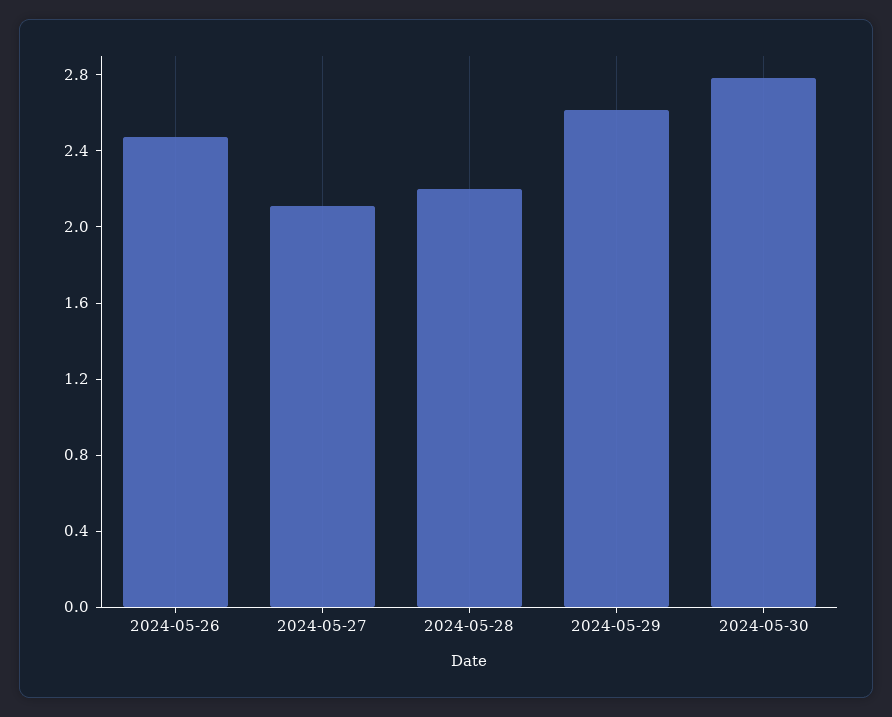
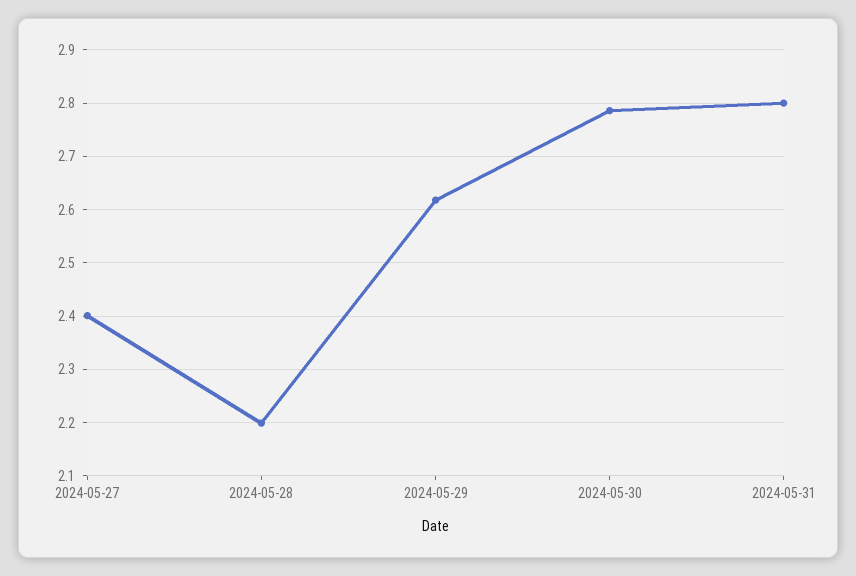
2024-05-26: 2.5 -> none
2024-05-27: 2.1 -> 2.4
2024-05-31: none -> 2.8

